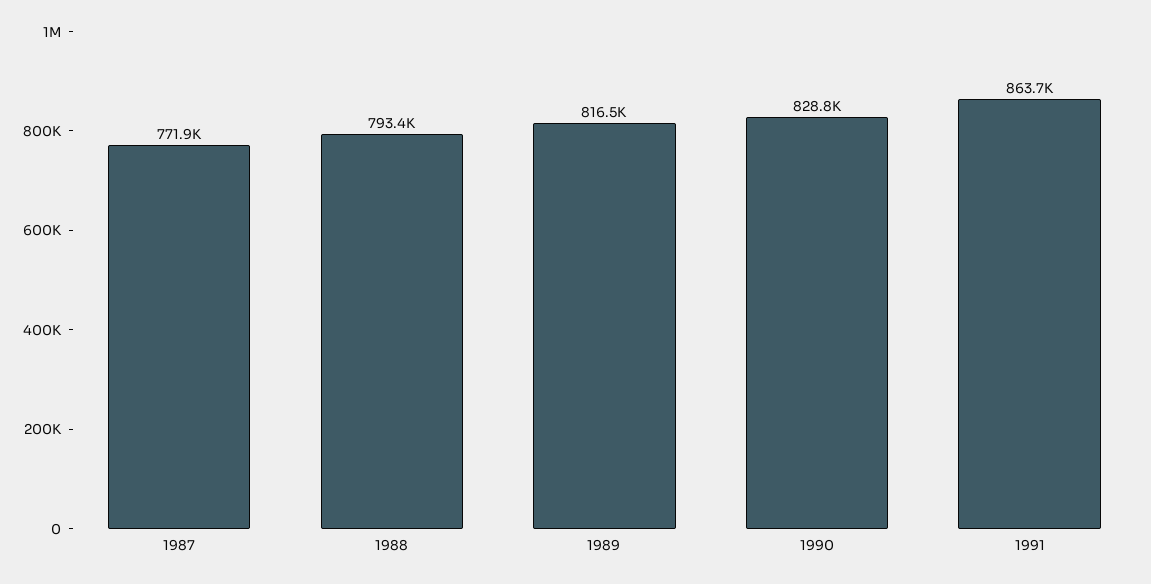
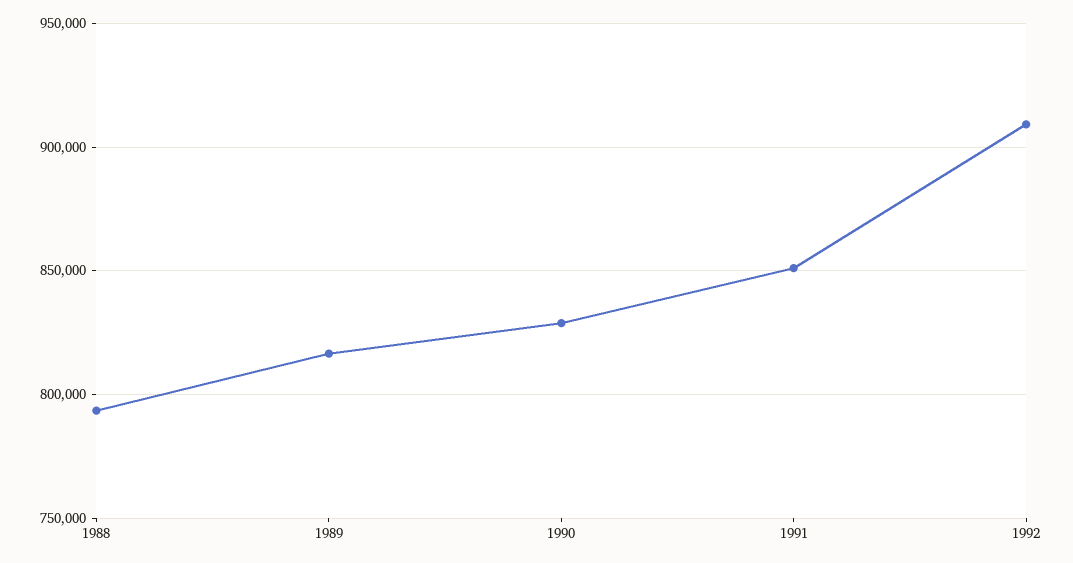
1987: 771900 -> none
1991: 863700 -> 850000
1992: none -> 910000

